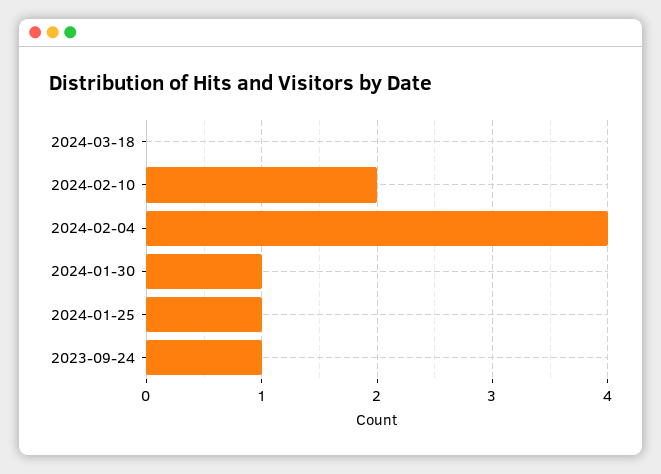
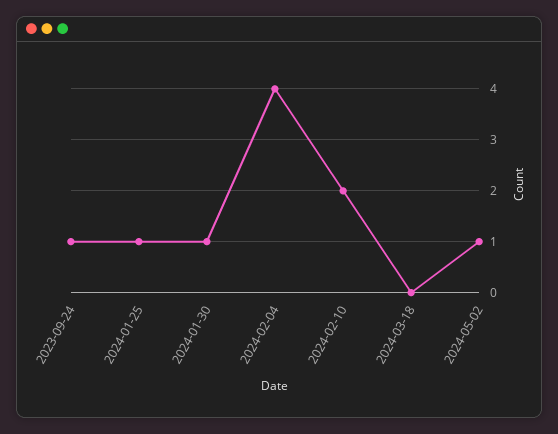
2024-05-02: none -> 1

